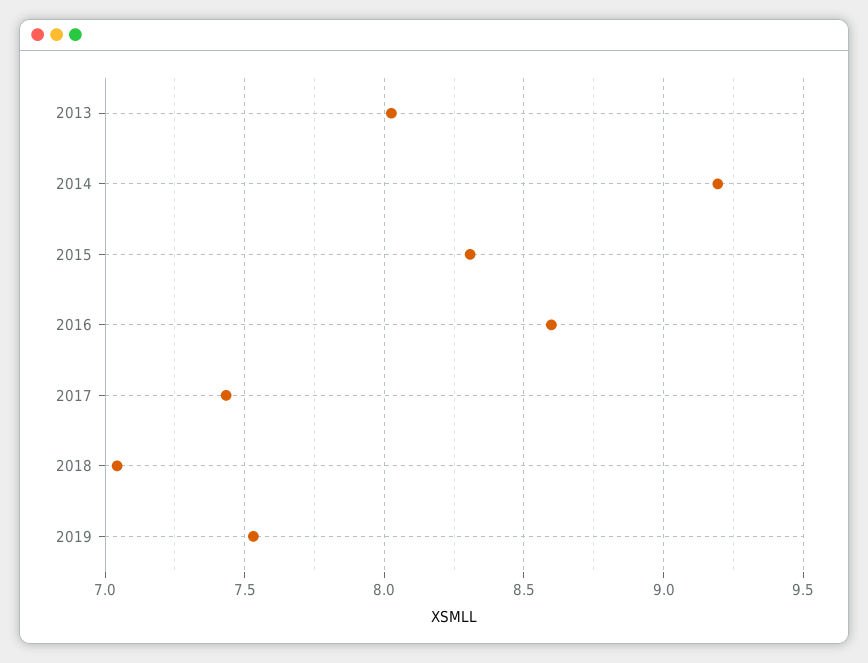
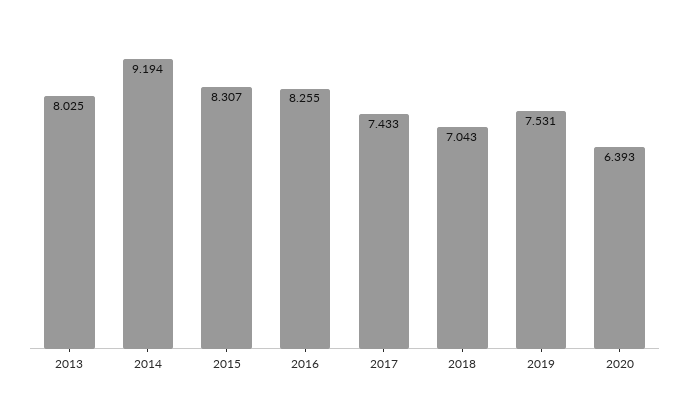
2016: 8.6 -> 8.255
2020: none -> 6.393

